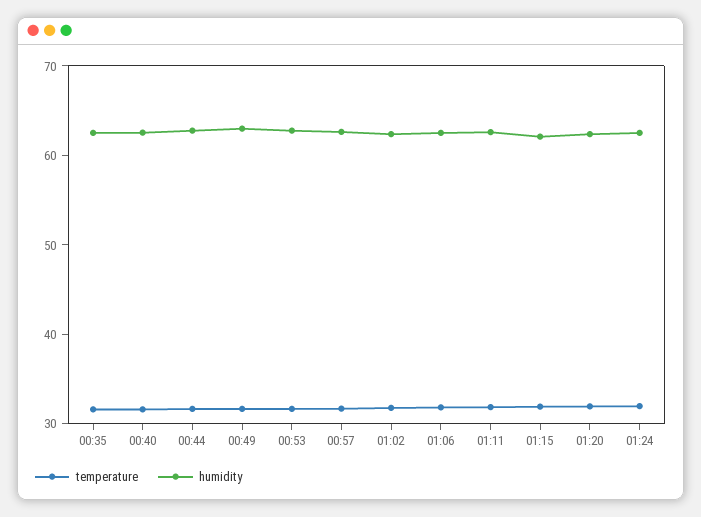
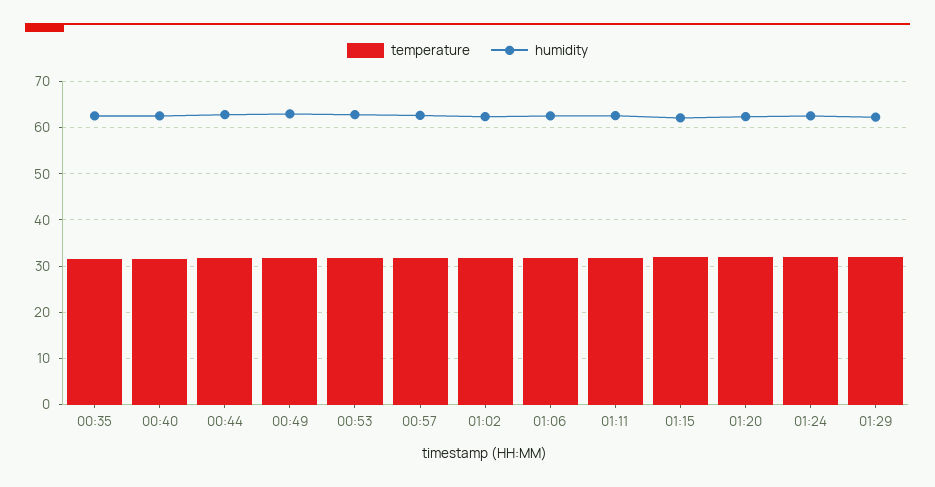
temperature, 01:29: none -> 32
humidity, 01:29: none -> 62

